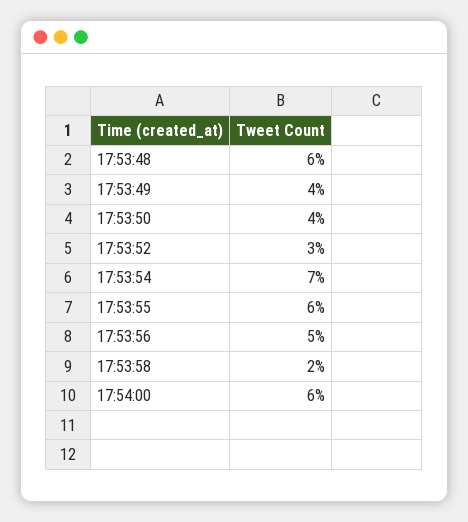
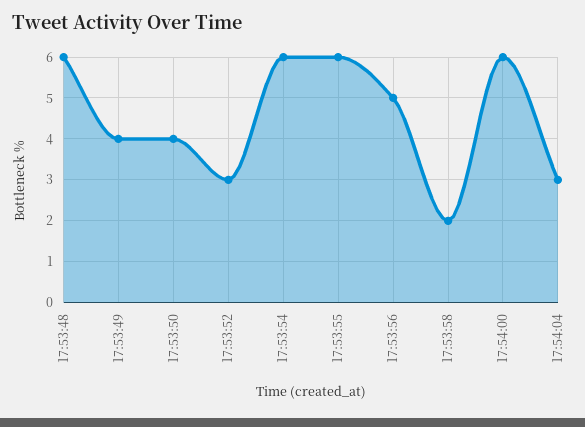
17:53:54: 7 -> 6
17:54:04: none -> 3

